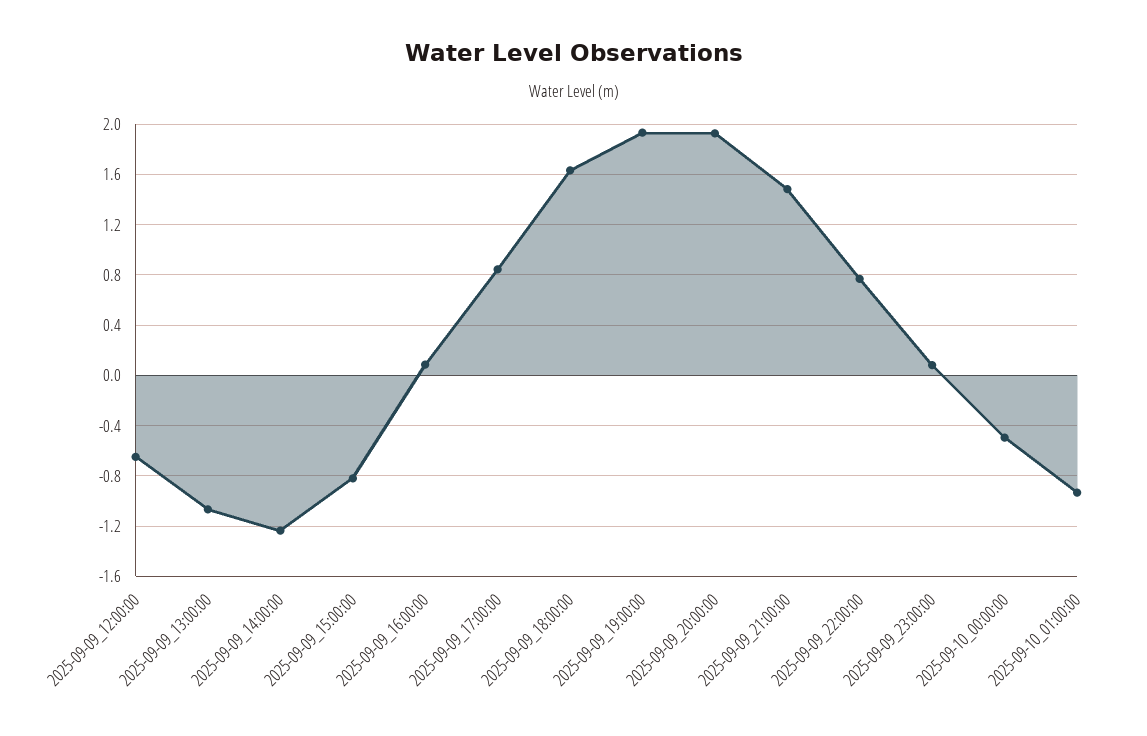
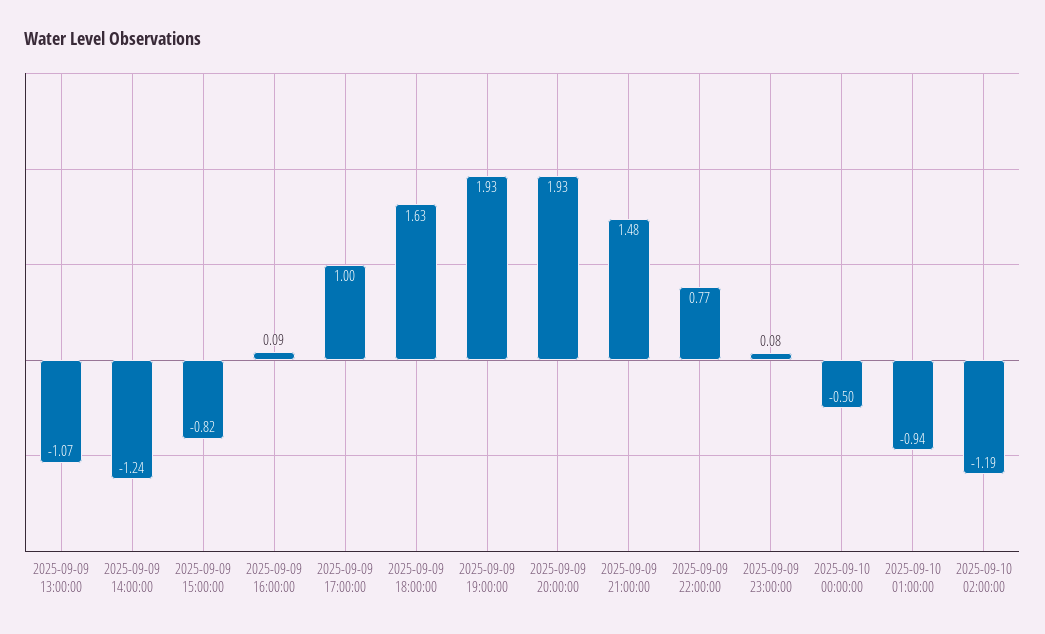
2025-09-09_12:00:00: -0.65 -> none
2025-09-09_17:00:00: 0.85 -> 1
2025-09-10 02:00:00: none -> -1.19

